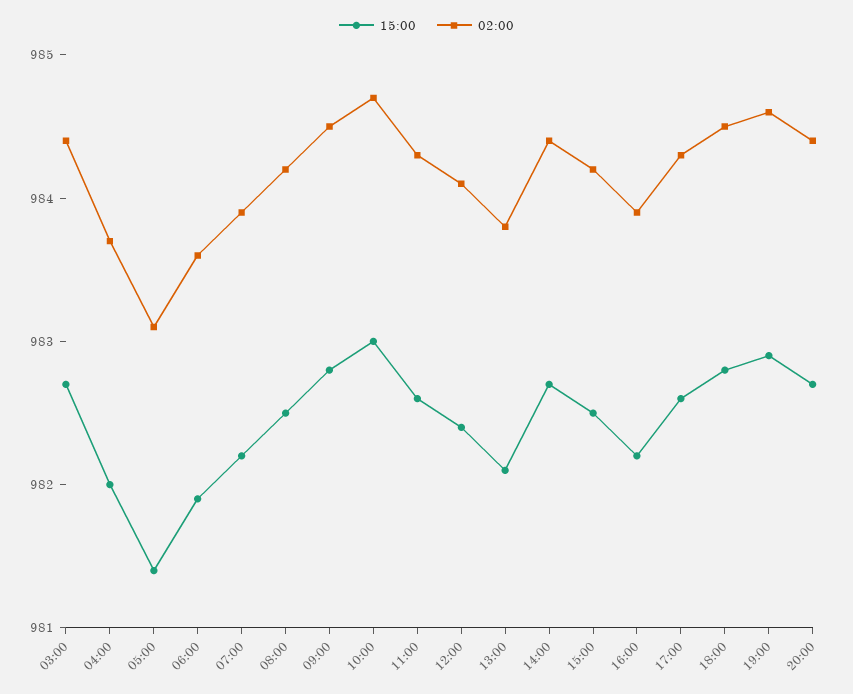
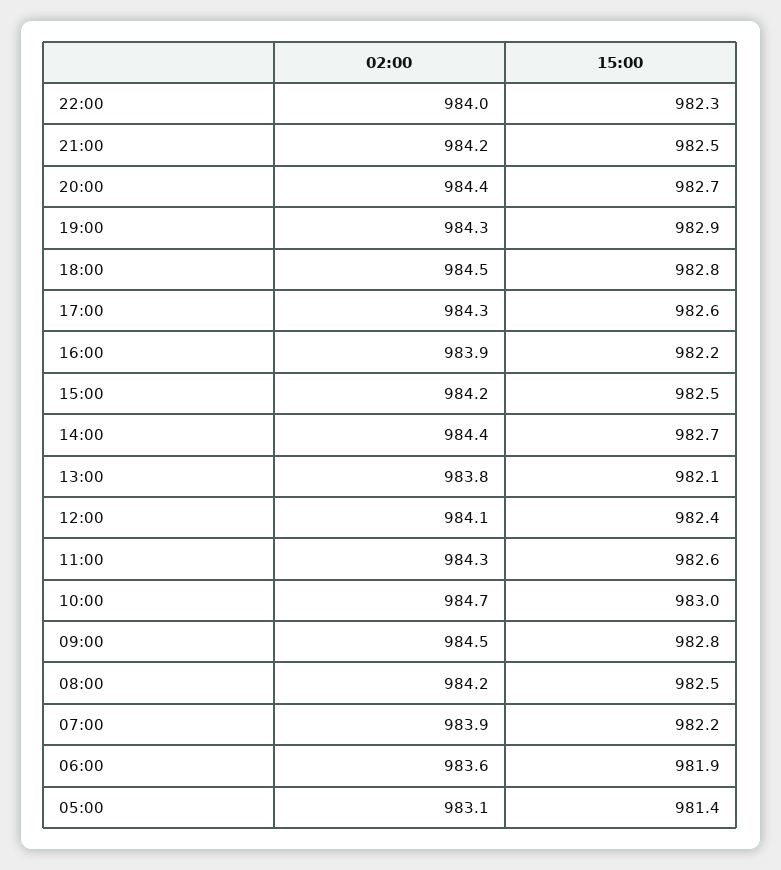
15:00, 03:00: 982.7 -> none
02:00, 03:00: 984.4 -> none
15:00, 04:00: 982 -> none
02:00, 04:00: 983.7 -> none
02:00, 19:00: 984.6 -> 984.3
02:00, 22:00: none -> 984
15:00, 22:00: none -> 982.3
02:00, 21:00: none -> 984.2
15:00, 21:00: none -> 982.5

